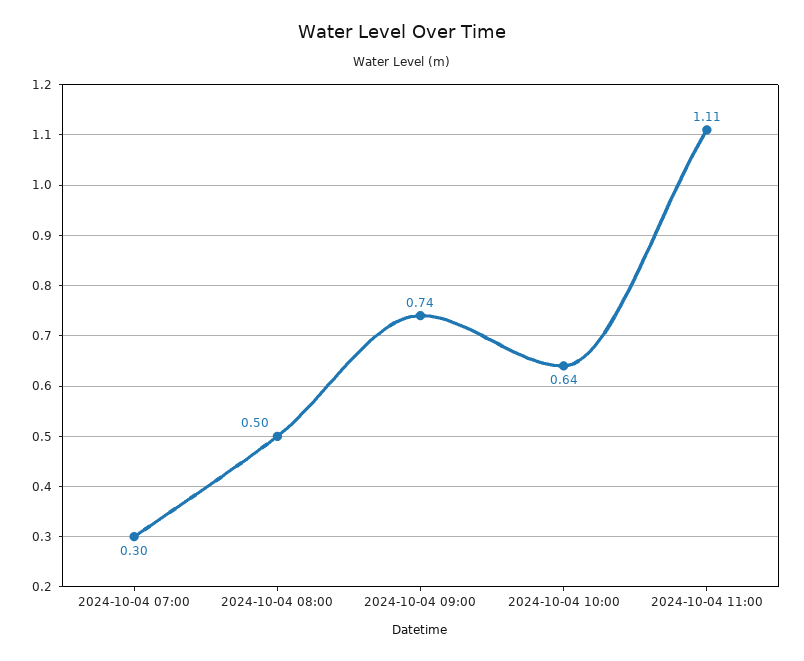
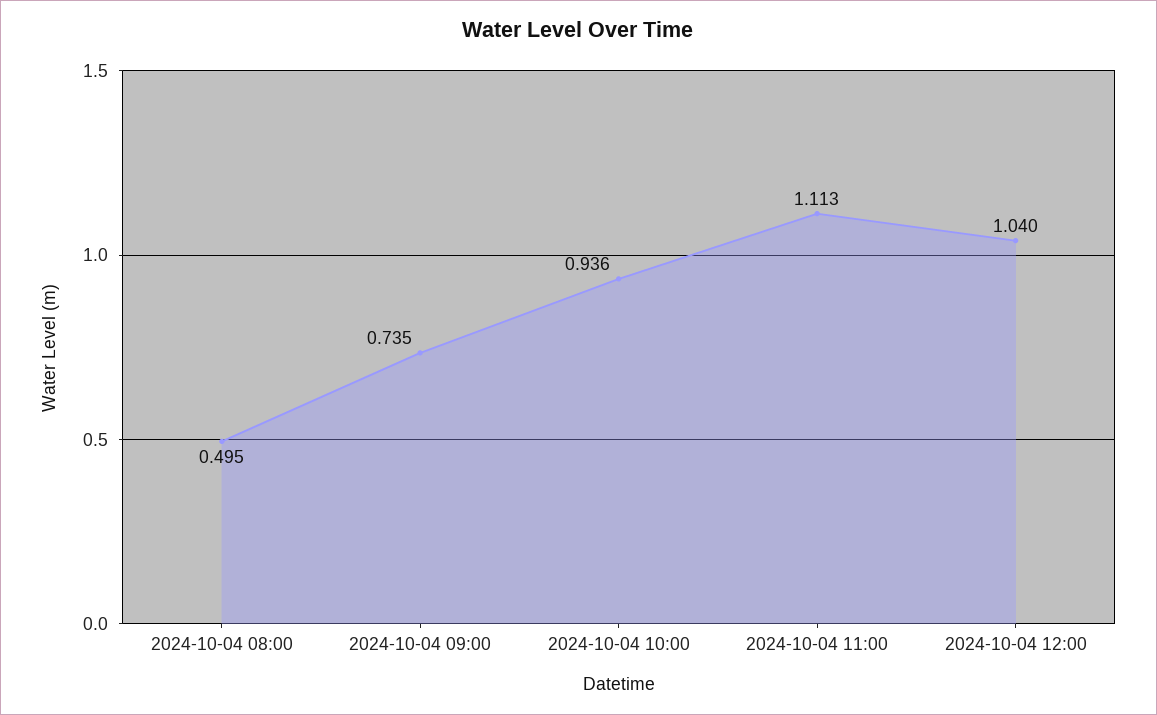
2024-10-04 07:00: 0.3 -> none
2024-10-04 10:00: 0.64 -> 0.936
2024-10-04 12:00: none -> 1.04

